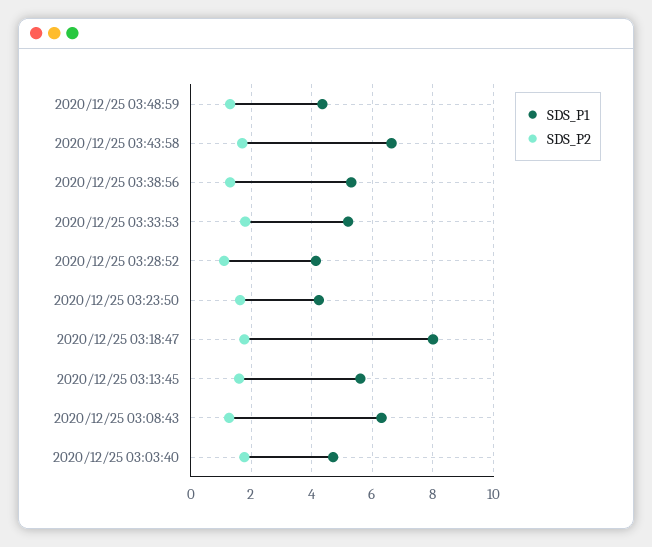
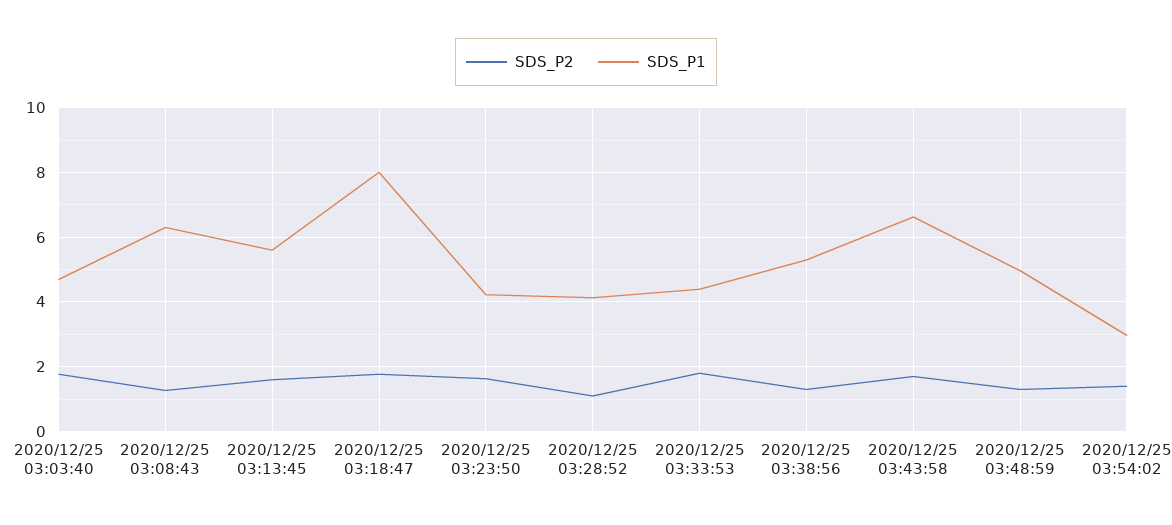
SDS_P1, 2020/12/25 03:48:59: 4.4 -> 5
SDS_P1, 2020/12/25 03:33:53: 5.2 -> 4.4
SDS_P2, 2020/12/25 03:54:02: none -> 1.4
SDS_P1, 2020/12/25 03:54:02: none -> 3

